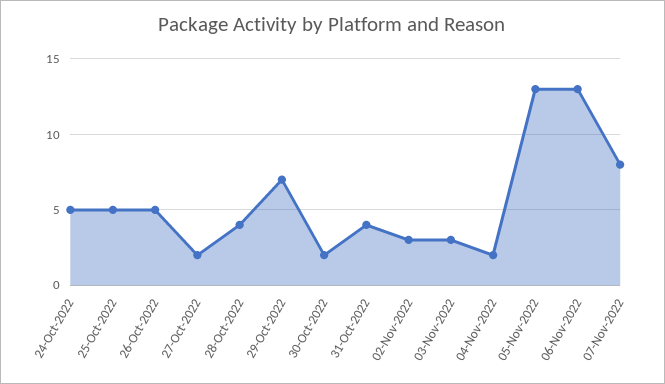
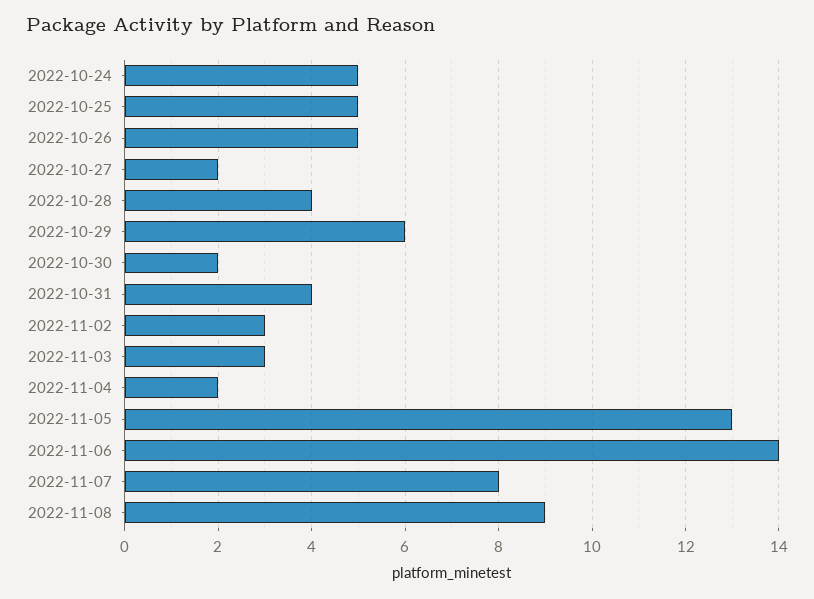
29-Oct-2022: 7 -> 6
06-Nov-2022: 13 -> 14
2022-11-08: none -> 9

